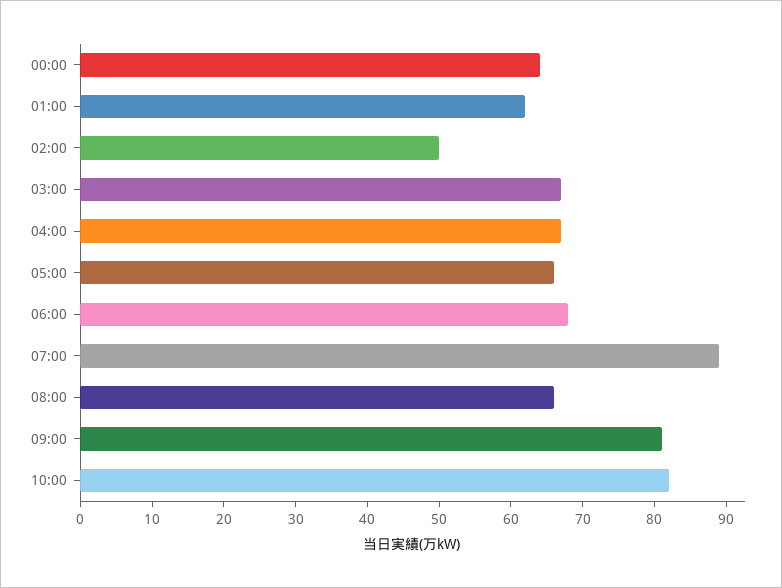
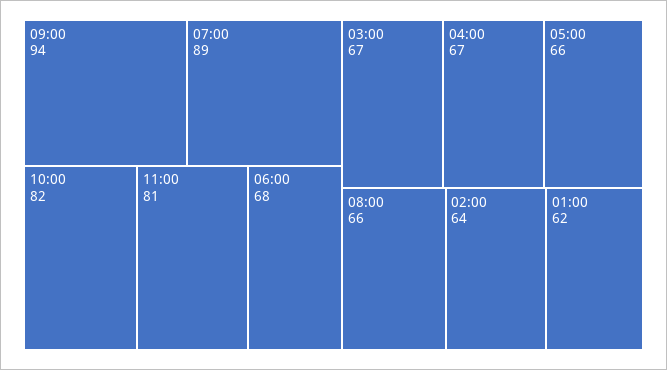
00:00: 65 -> none
02:00: 50 -> 64
09:00: 80 -> 94
11:00: none -> 81

